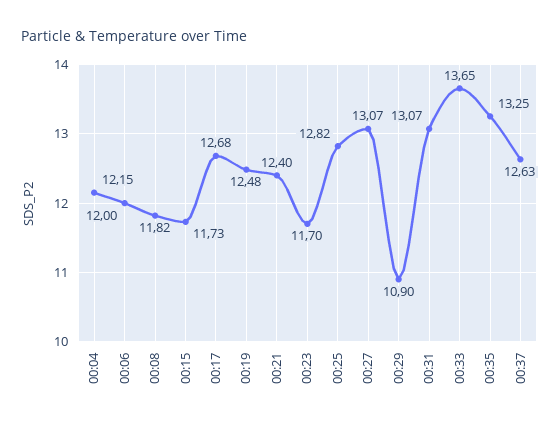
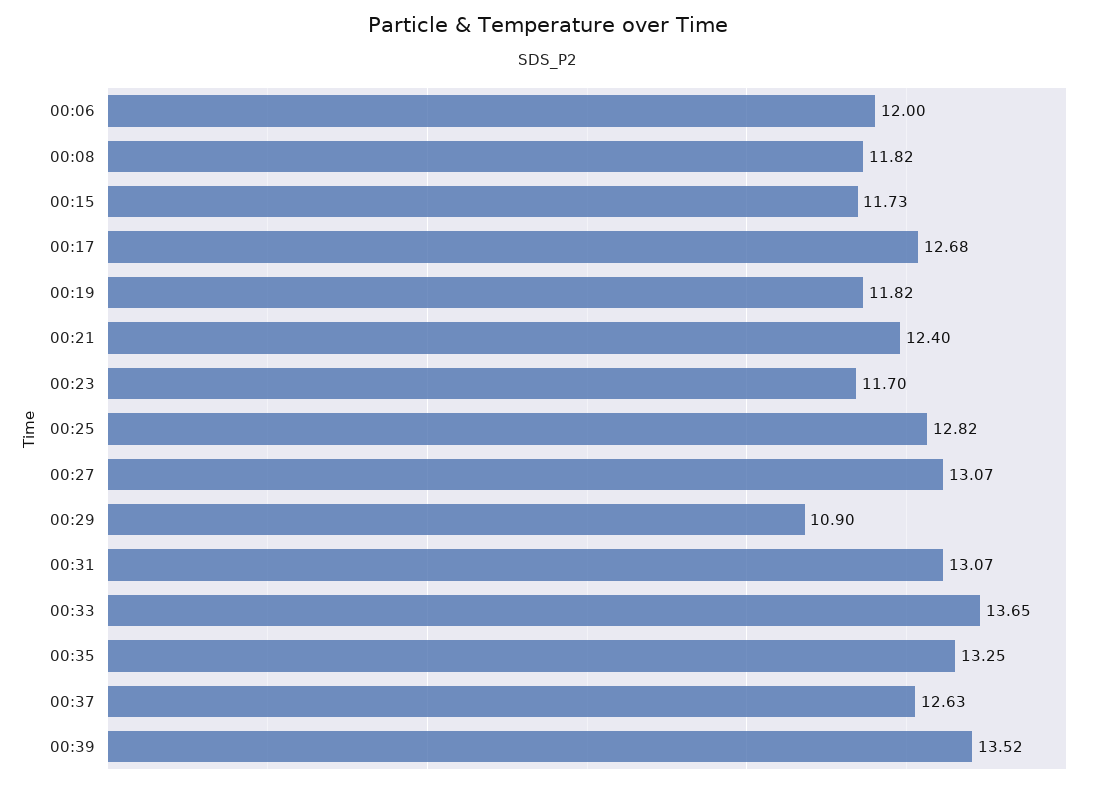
00:04: 12.15 -> none
00:19: 12.48 -> 11.82
00:39: none -> 13.52

